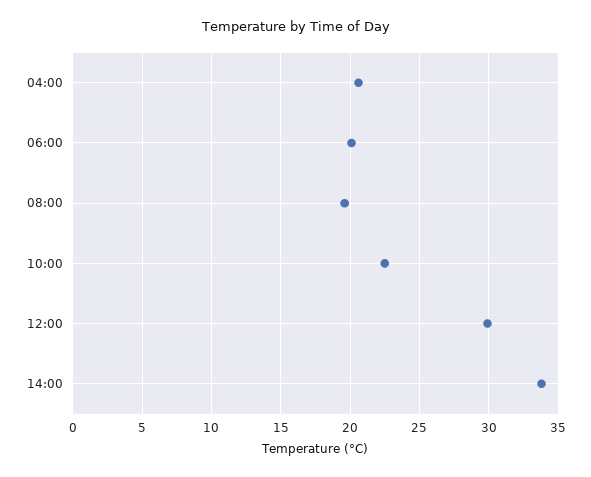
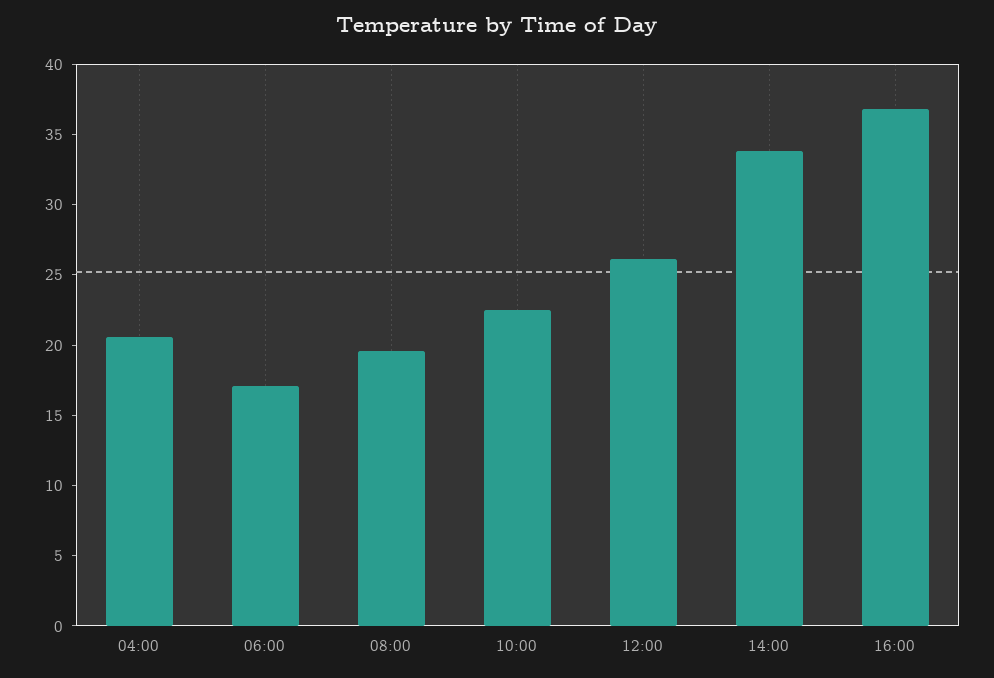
06:00: 20 -> 17
12:00: 30 -> 26
16:00: none -> 37

